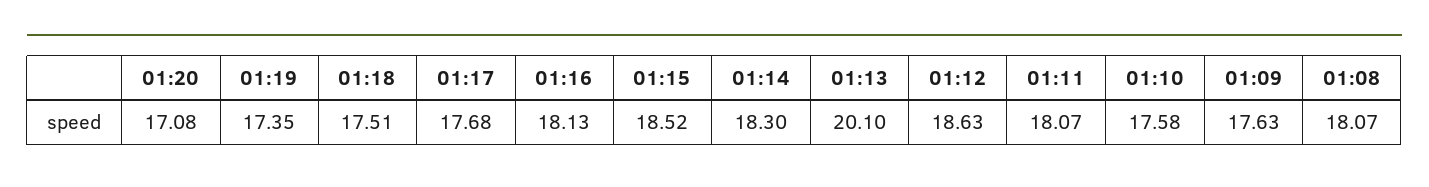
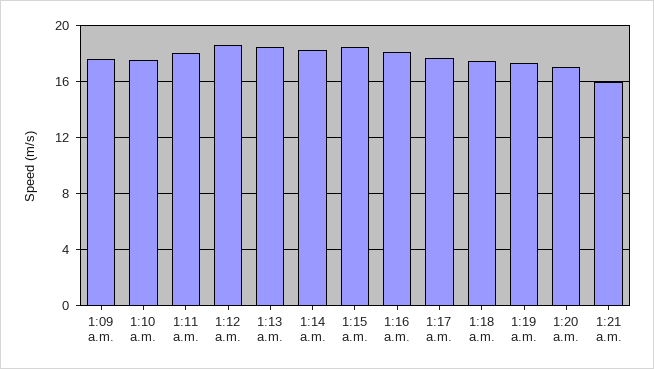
01:13: 20.1 -> 18.5
01:08: 18.07 -> none
1:21 a.m.: none -> 16

